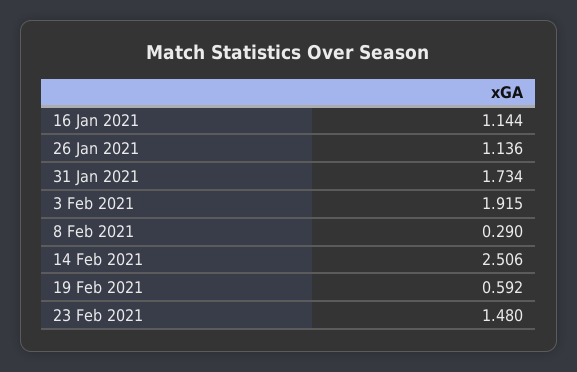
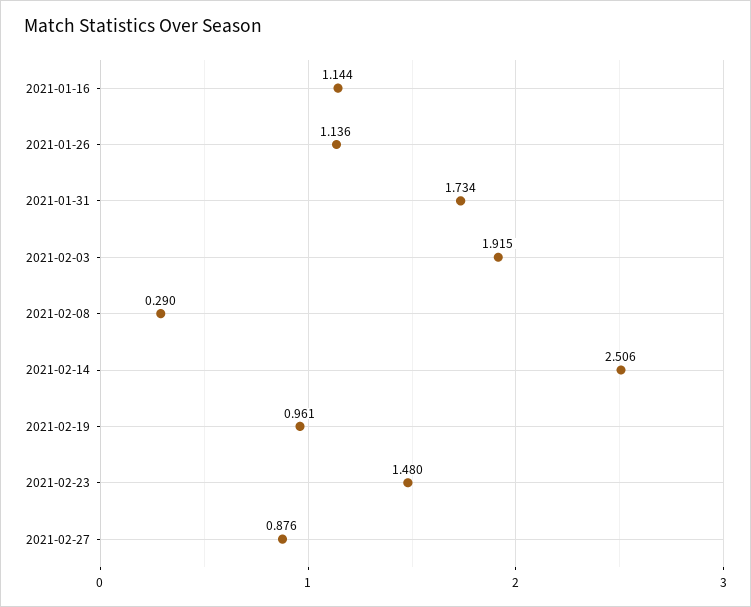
19 Feb 2021: 0.592 -> 0.961
2021-02-27: none -> 0.876

